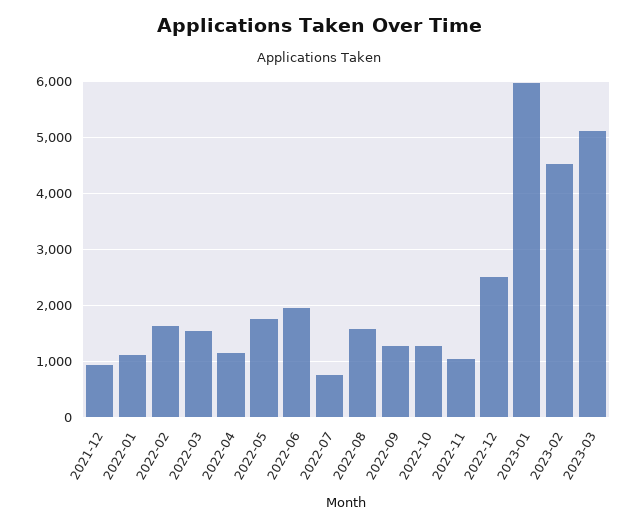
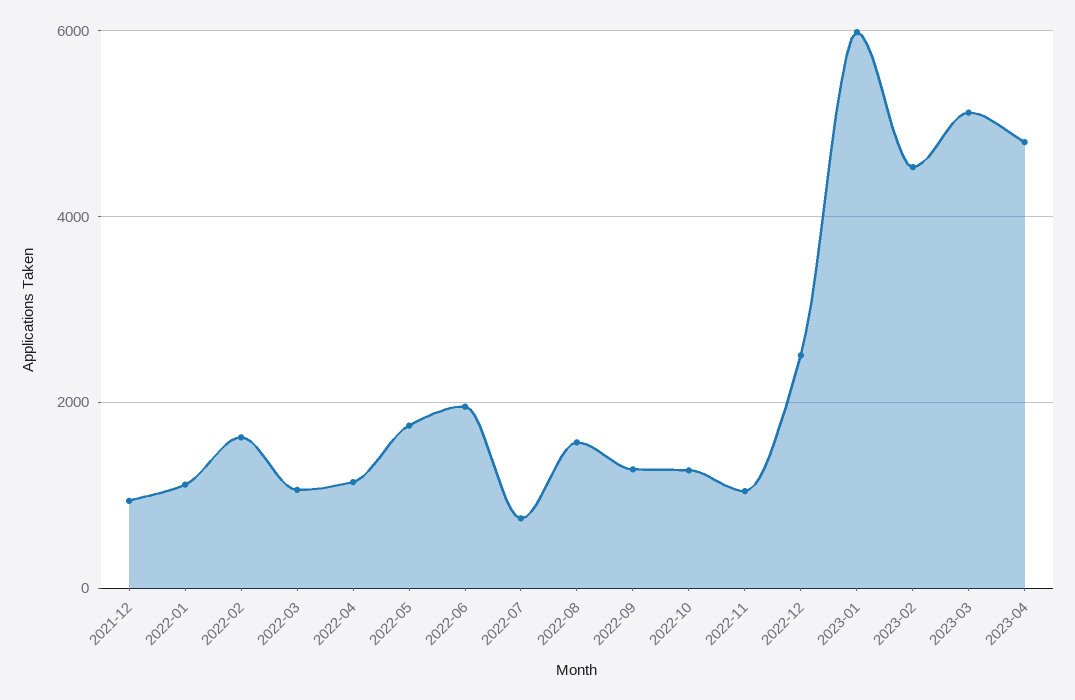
2022-03: 1600 -> 1000
2023-04: none -> 4800

